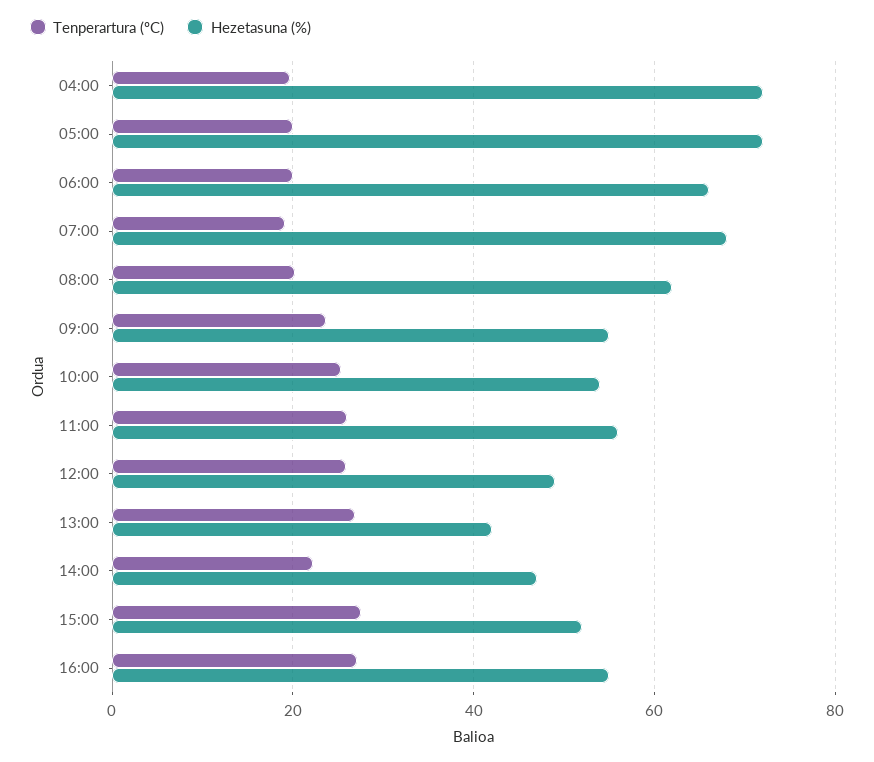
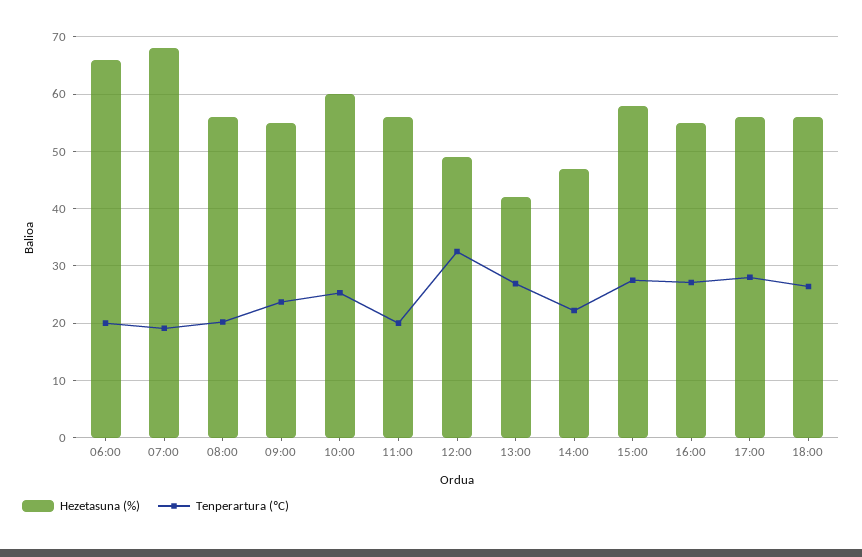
Tenperartura (ºC), 04:00: 20 -> none
Hezetasuna (%), 04:00: 72 -> none
Tenperartura (ºC), 05:00: 20 -> none
Hezetasuna (%), 05:00: 72 -> none
Hezetasuna (%), 08:00: 62 -> 56
Hezetasuna (%), 10:00: 54 -> 60
Tenperartura (ºC), 11:00: 26 -> 20
Tenperartura (ºC), 12:00: 26 -> 32
Hezetasuna (%), 15:00: 52 -> 58
Hezetasuna (%), 17:00: none -> 56
Tenperartura (ºC), 17:00: none -> 28
Hezetasuna (%), 18:00: none -> 56
Tenperartura (ºC), 18:00: none -> 26

